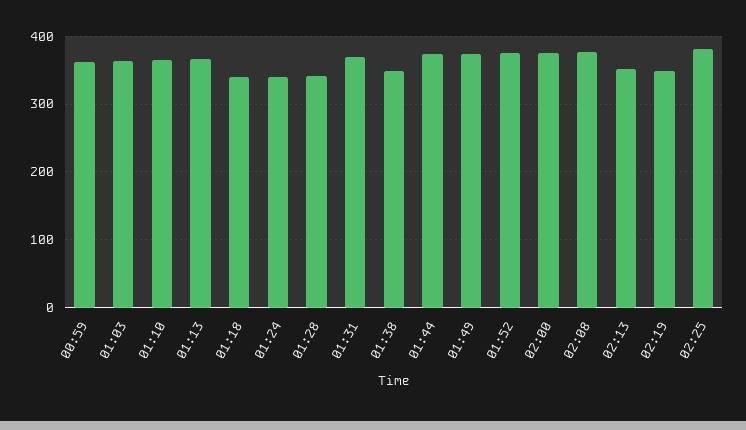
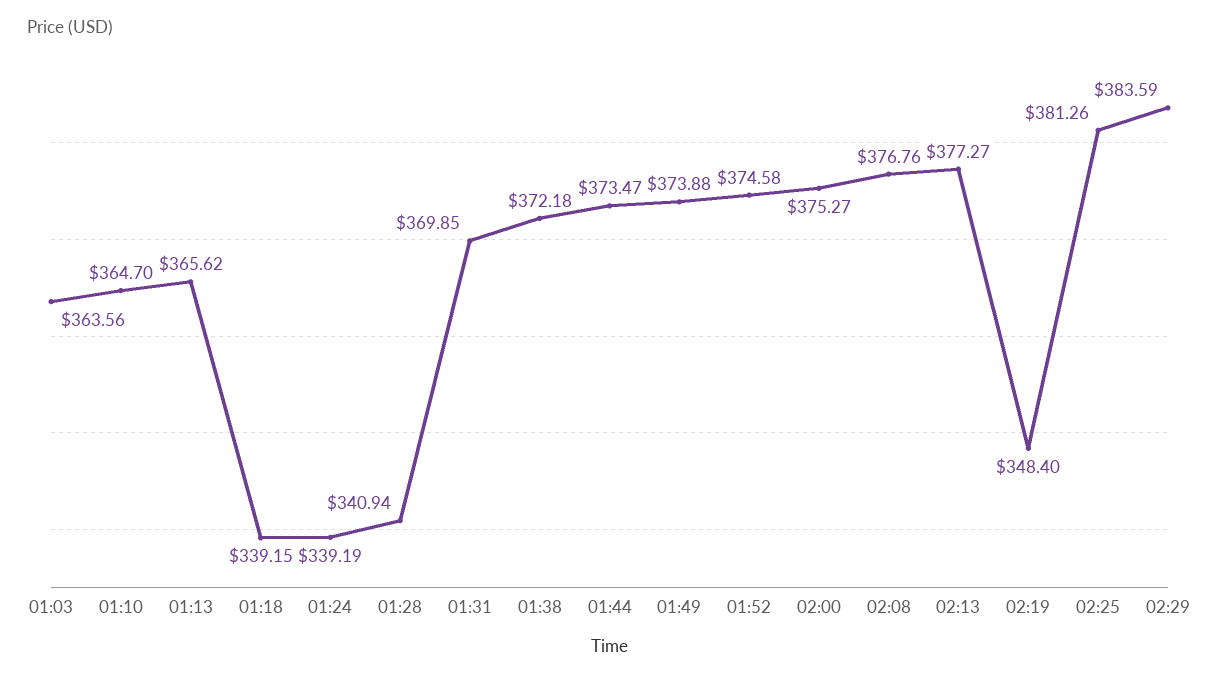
00:59: 360 -> none
01:38: 350 -> 372.18
02:13: 350 -> 377.27
02:29: none -> 383.59

